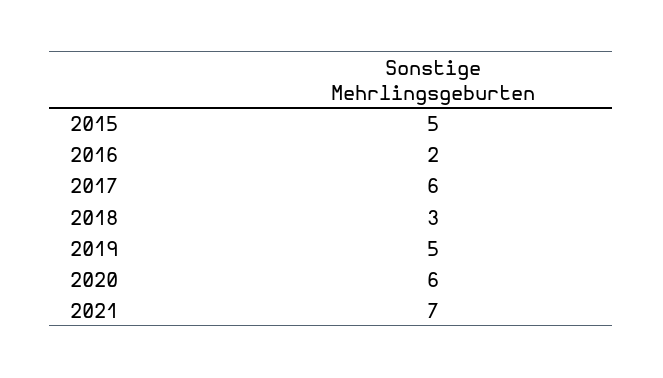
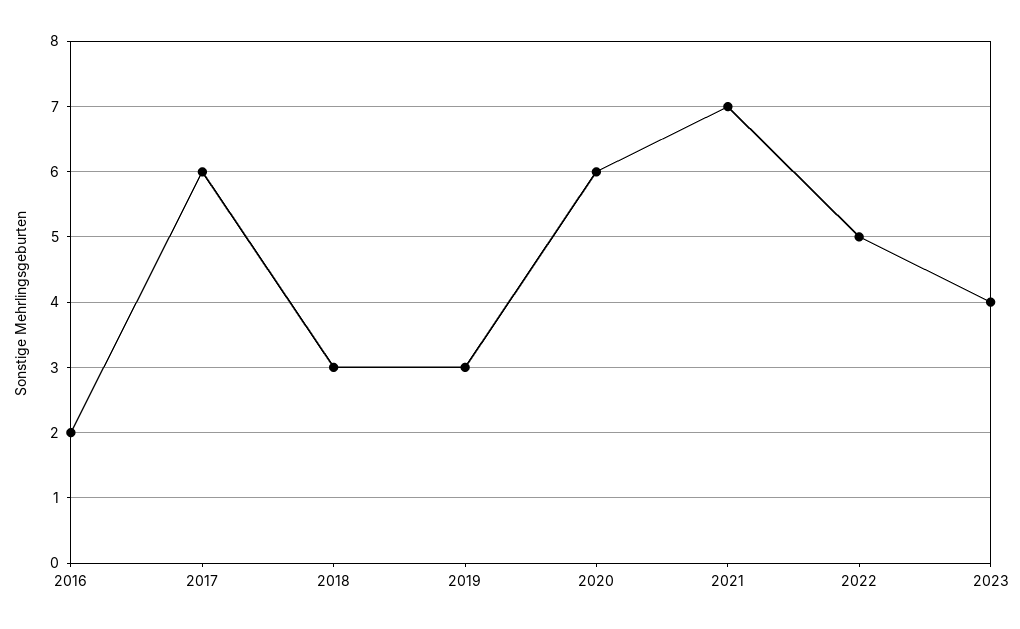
2015: 5 -> none
2019: 5 -> 3
2022: none -> 5
2023: none -> 4

